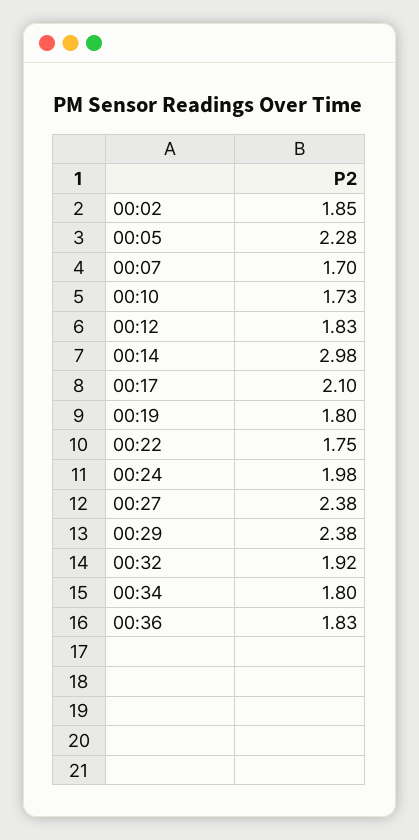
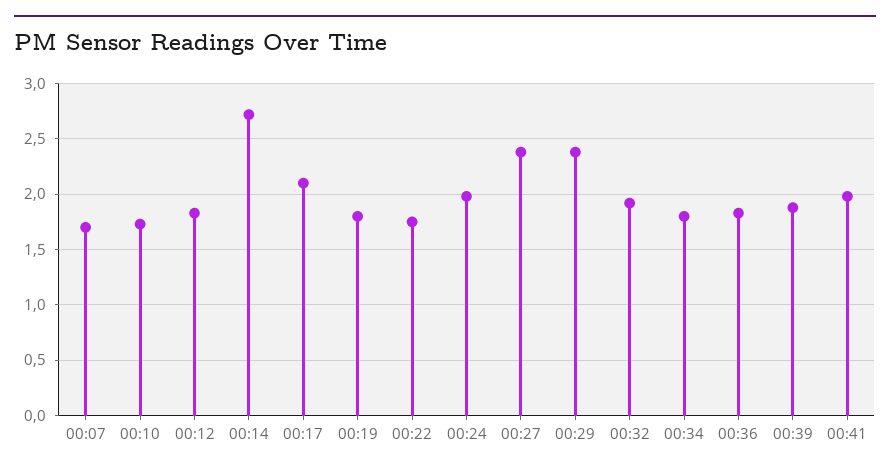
00:02: 1.85 -> none
00:05: 2.28 -> none
00:14: 2.98 -> 2.7
00:39: none -> 1.9
00:41: none -> 2

